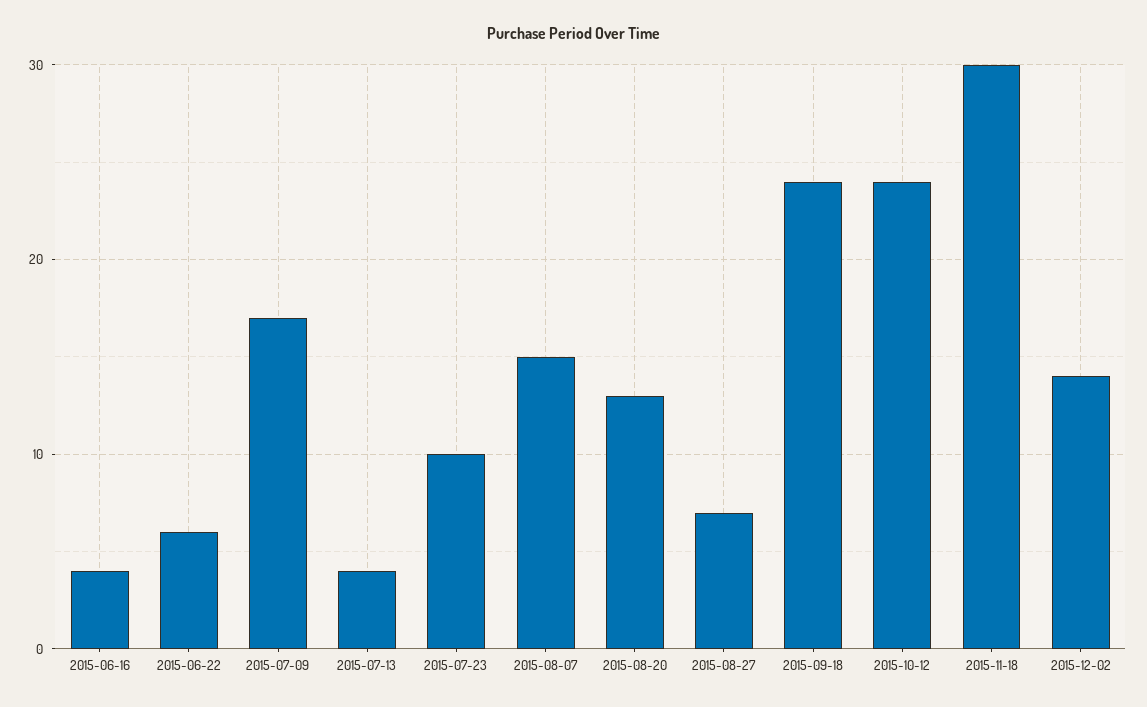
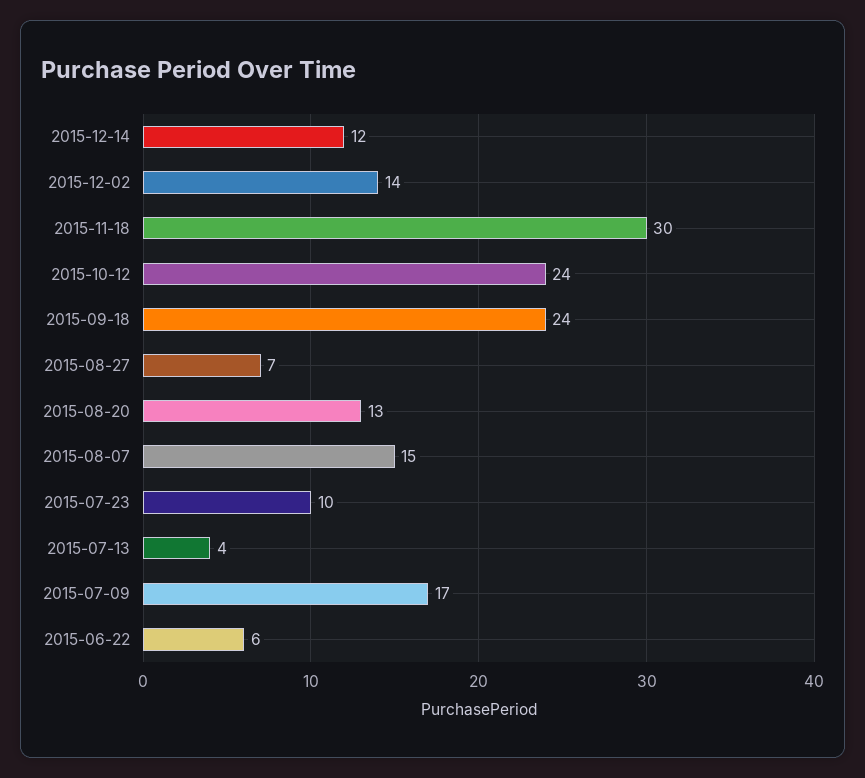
2015-06-16: 4 -> none
2015-12-14: none -> 12

